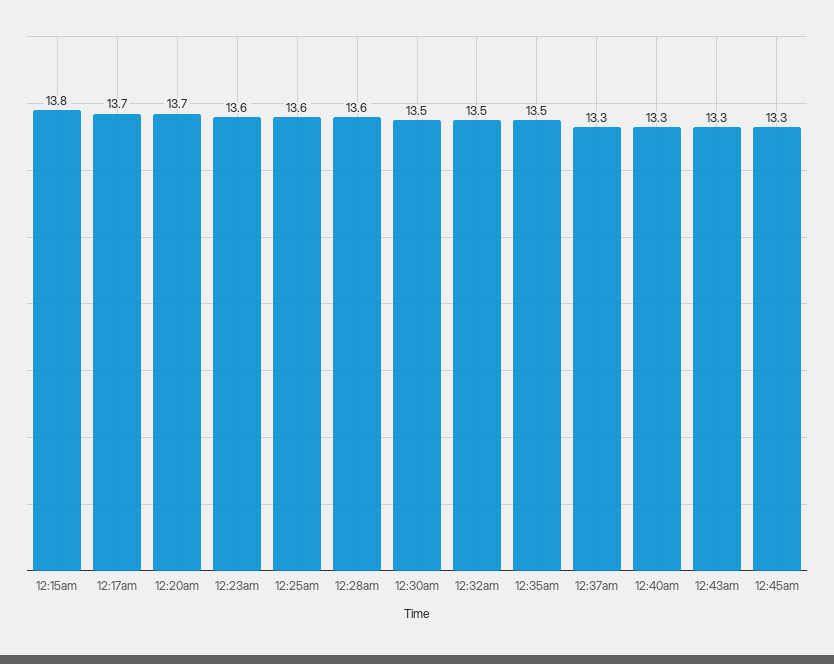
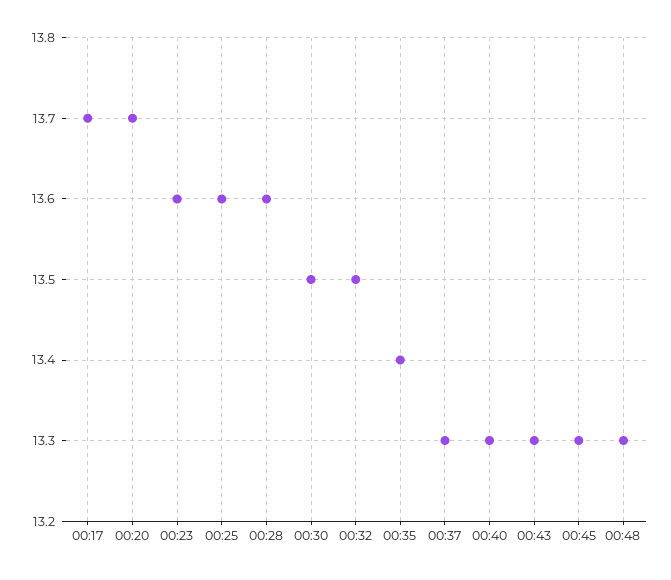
12:15am: 13.8 -> none
12:35am: 13.5 -> 13.4
00:48: none -> 13.3

